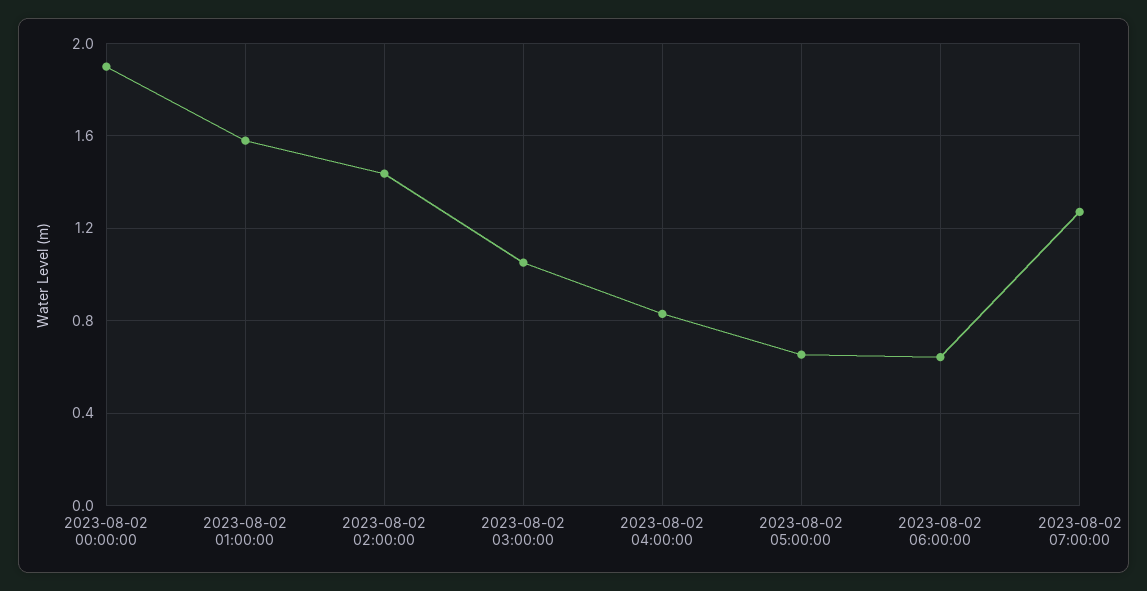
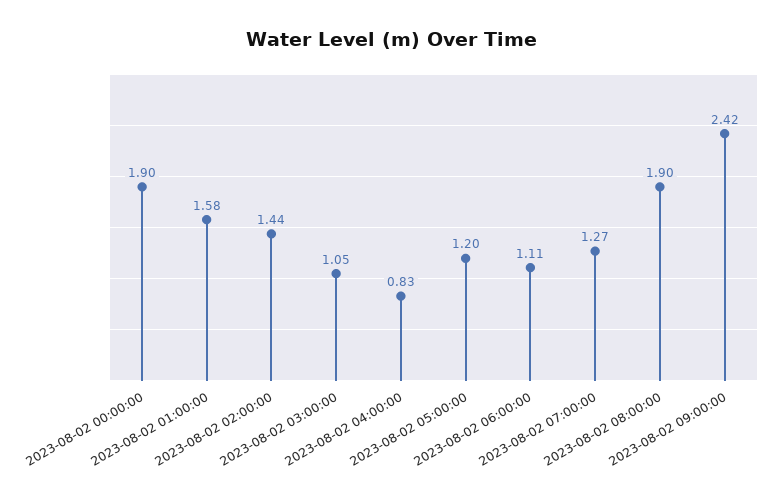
2023-08-02 05:00:00: 0.65 -> 1.2
2023-08-02 06:00:00: 0.65 -> 1.11
2023-08-02 08:00:00: none -> 1.9
2023-08-02 09:00:00: none -> 2.42

